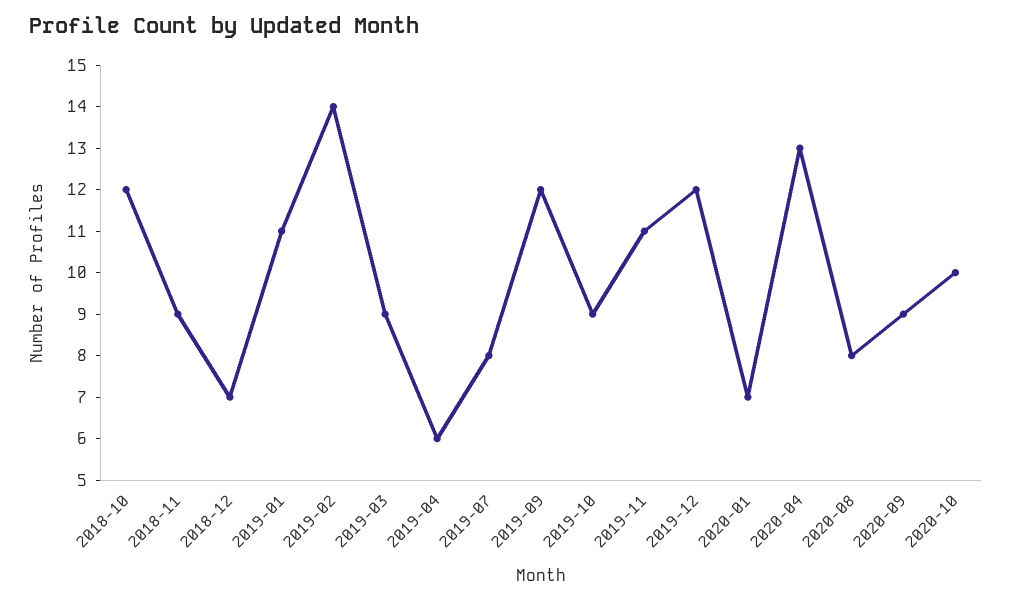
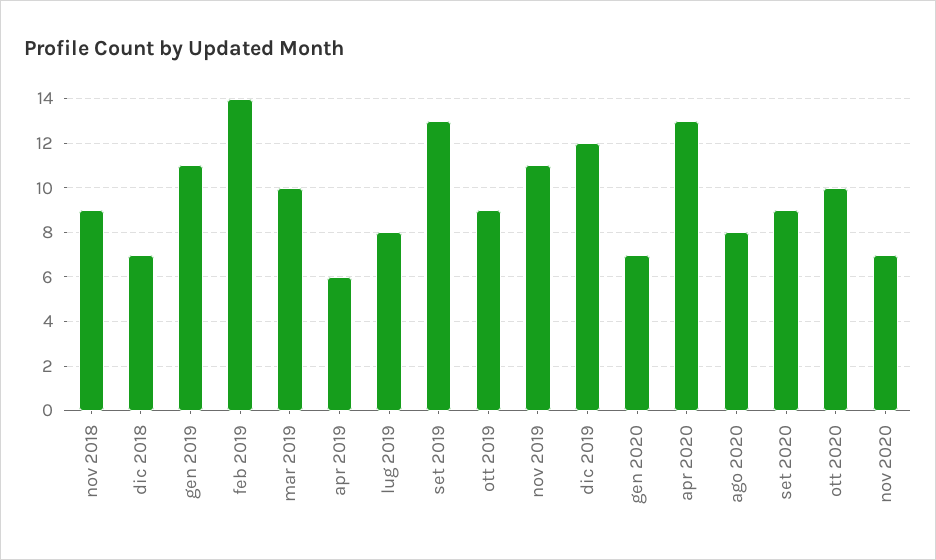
2018-10: 12 -> none
2019-03: 9 -> 10
2019-09: 12 -> 13
nov 2020: none -> 7

